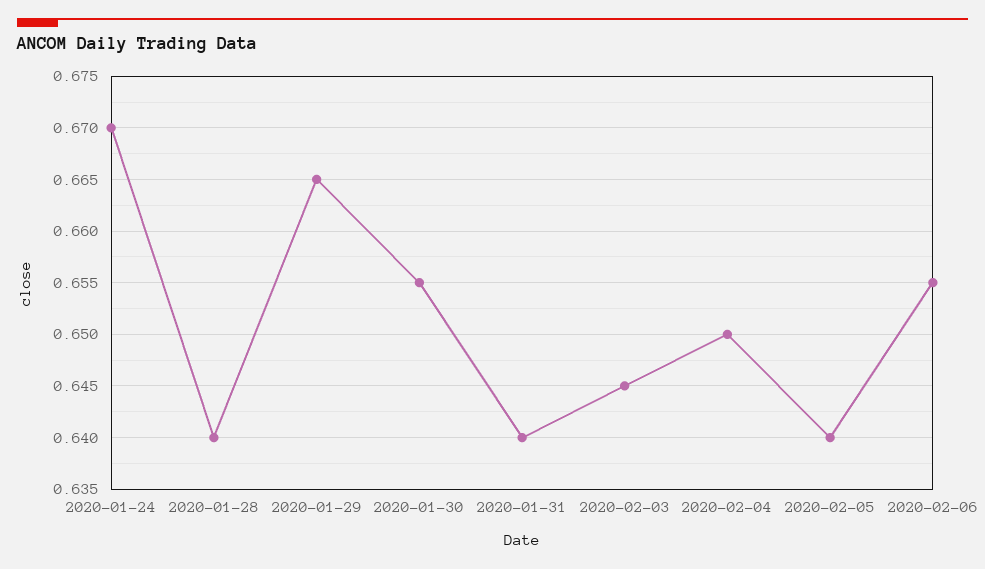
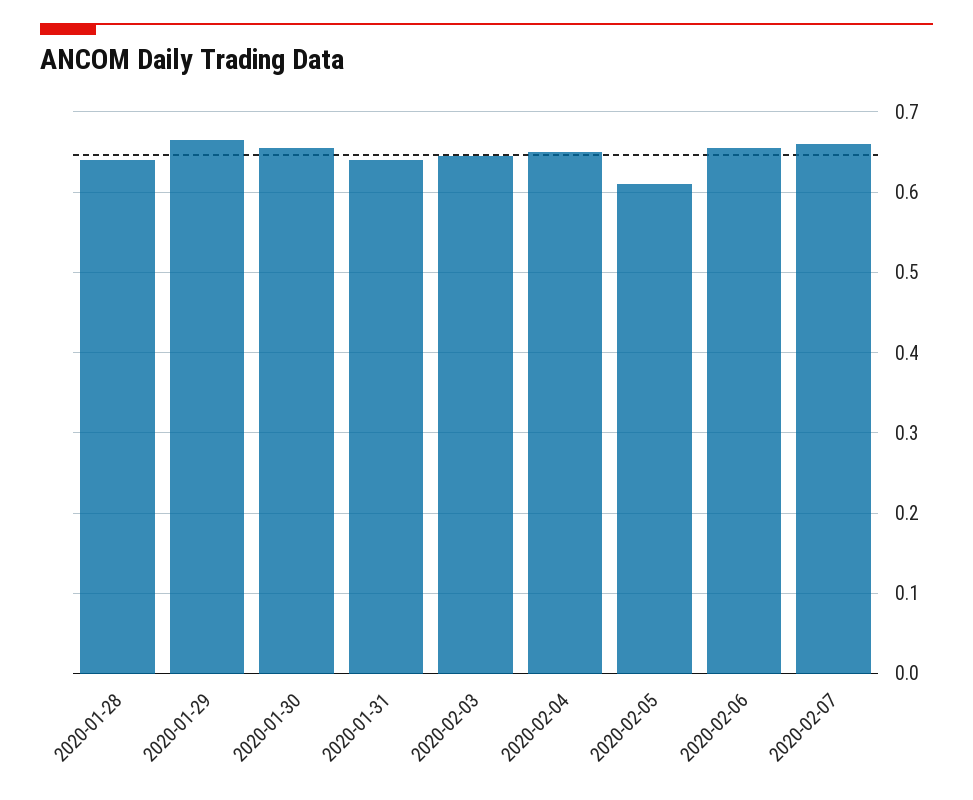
2020-01-24: 0.67 -> none
2020-02-05: 0.64 -> 0.61
2020-02-07: none -> 0.66

